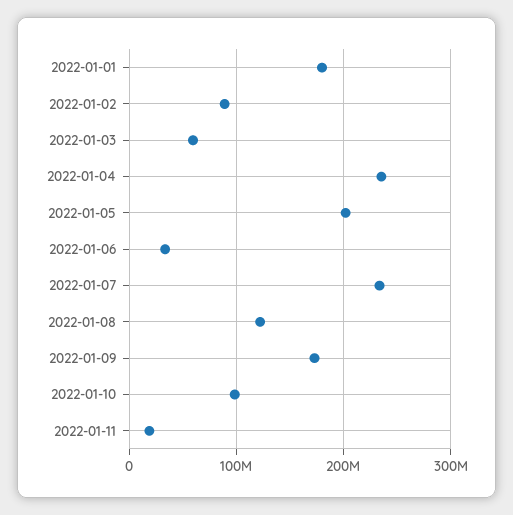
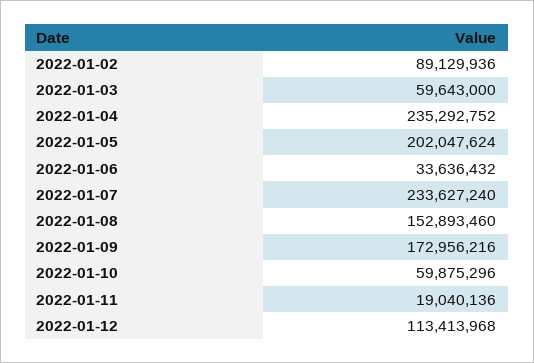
2022-01-01: 180000000 -> none
2022-01-08: 120000000 -> 152893460
2022-01-10: 100000000 -> 59875296
2022-01-12: none -> 113413968

